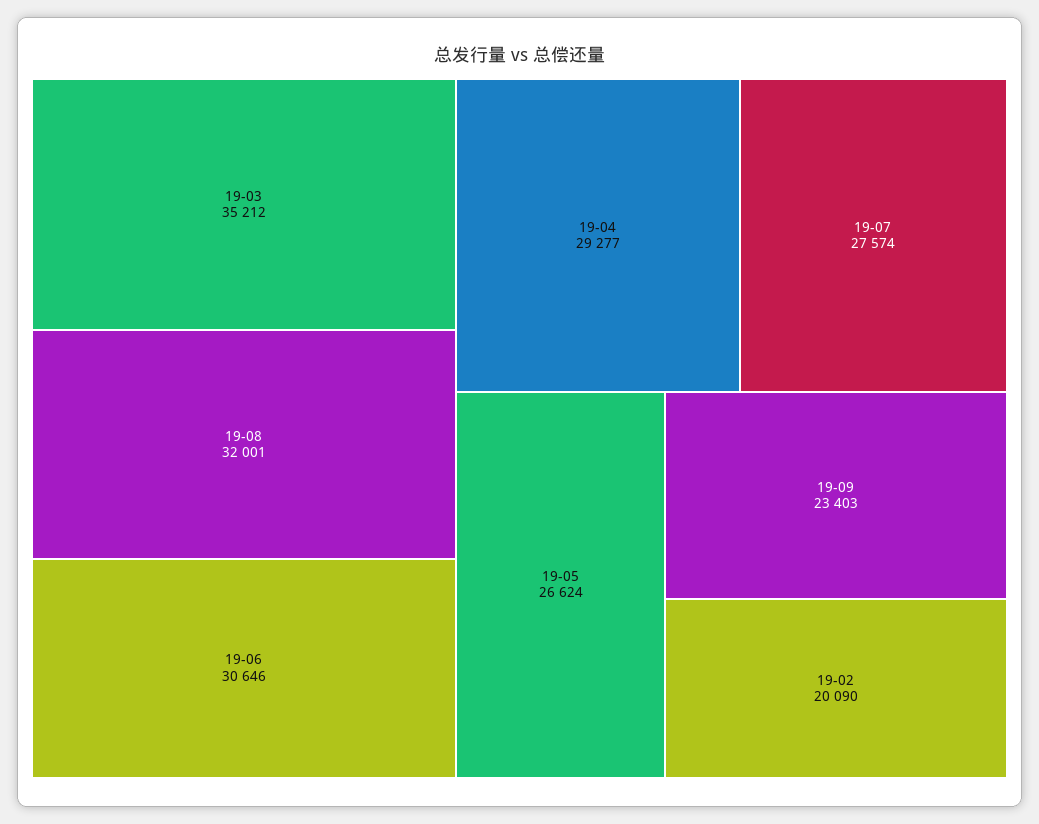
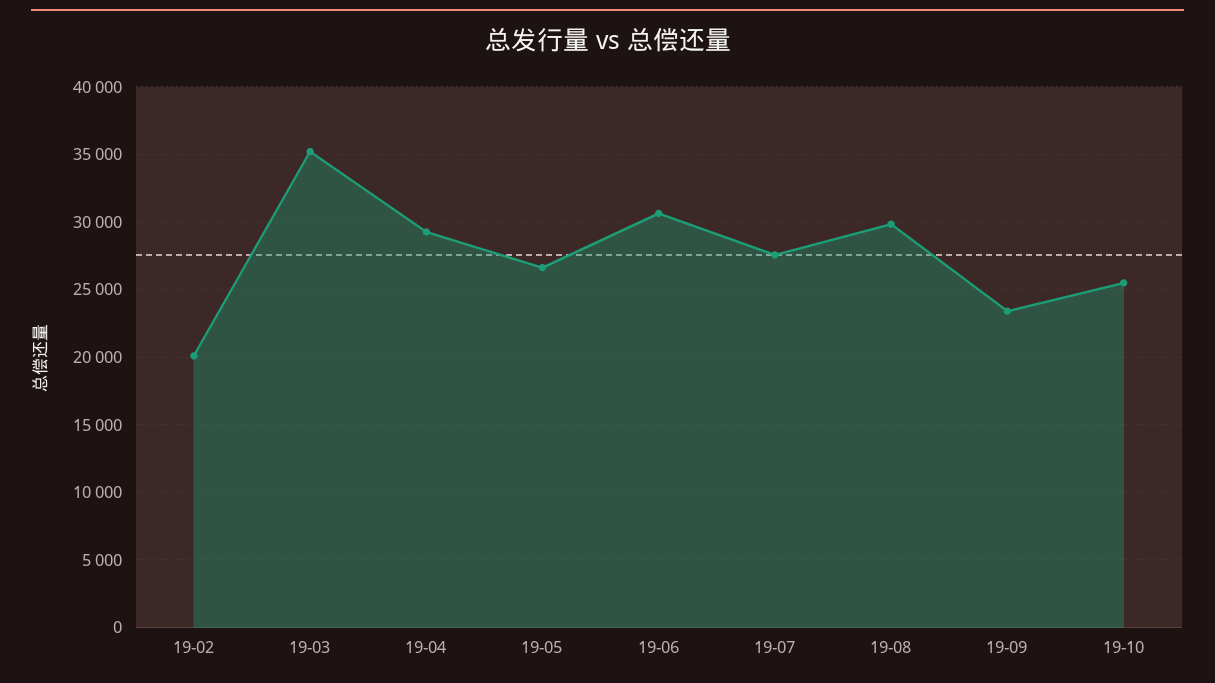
19-08: 32001 -> 30000
19-10: none -> 25500

